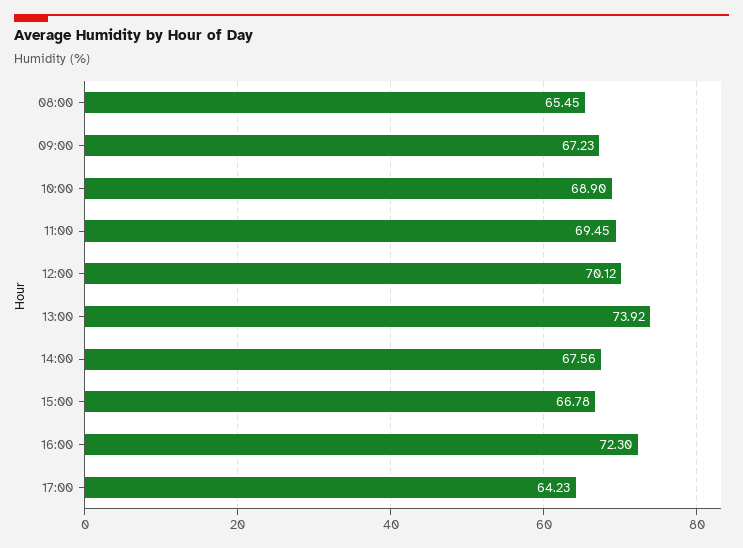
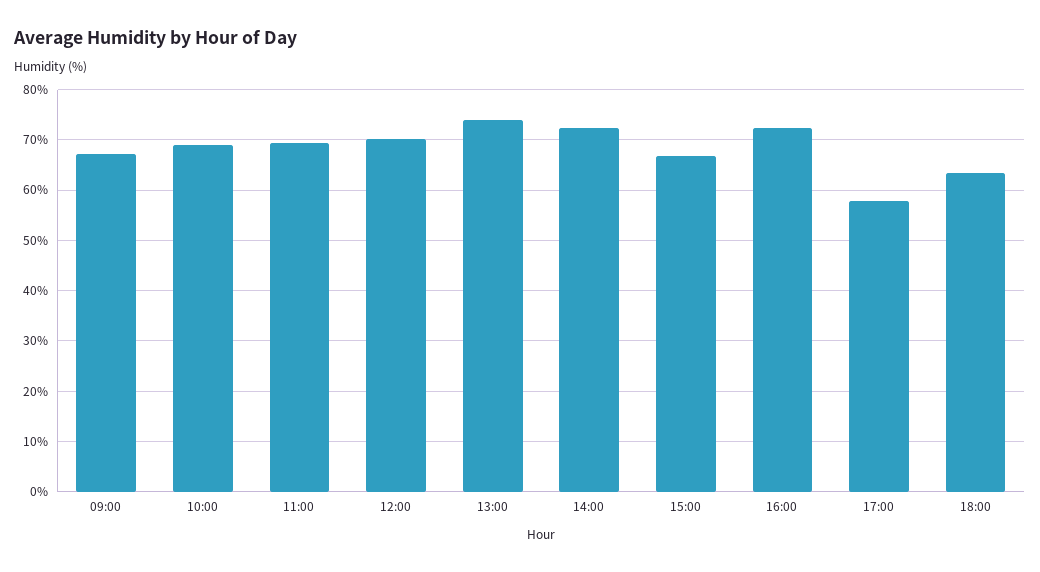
08:00: 65.45 -> none
14:00: 67.56 -> 72
17:00: 64.23 -> 58
18:00: none -> 64

